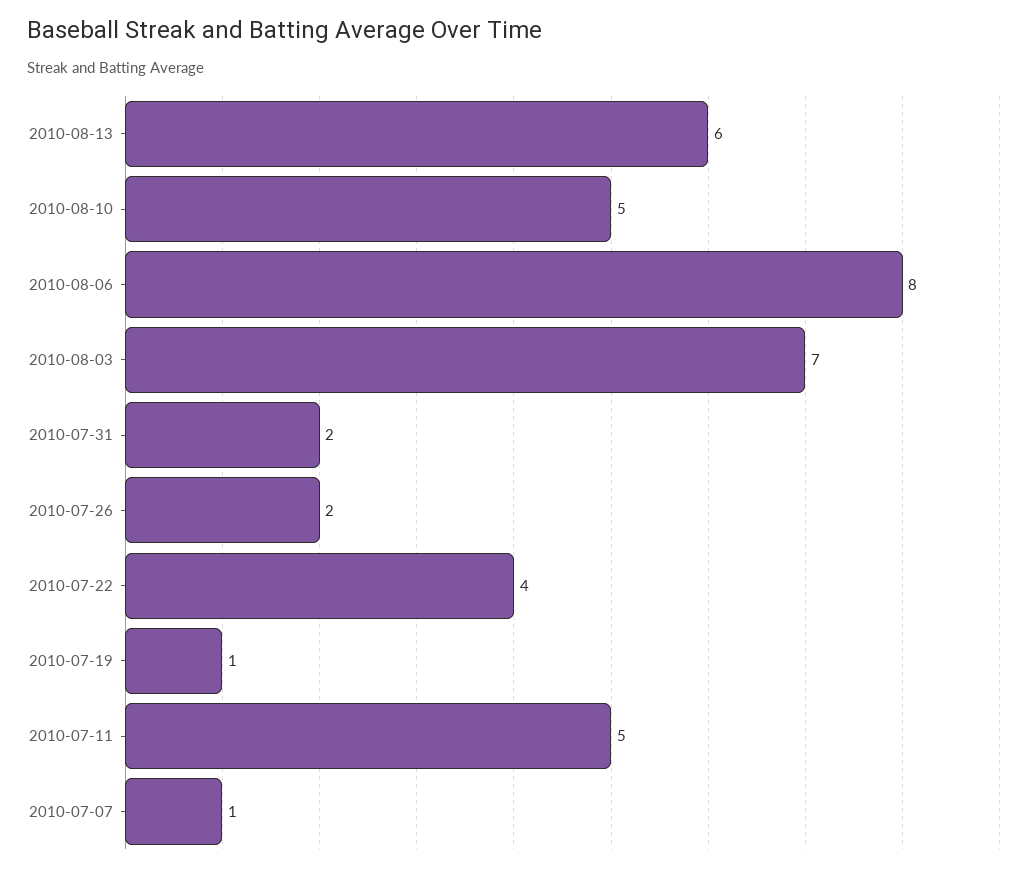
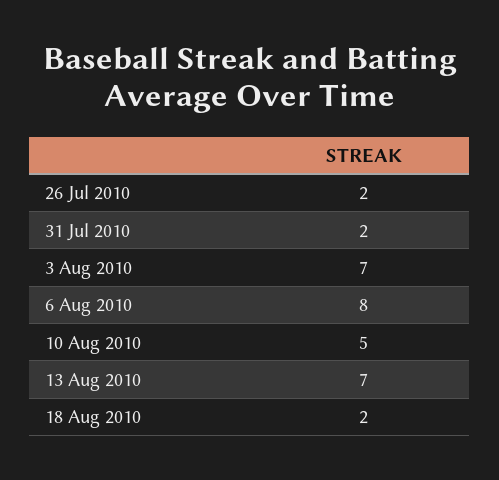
2010-08-13: 6 -> 7
2010-07-22: 4 -> none
2010-07-19: 1 -> none
2010-07-11: 5 -> none
2010-07-07: 1 -> none
18 Aug 2010: none -> 2

